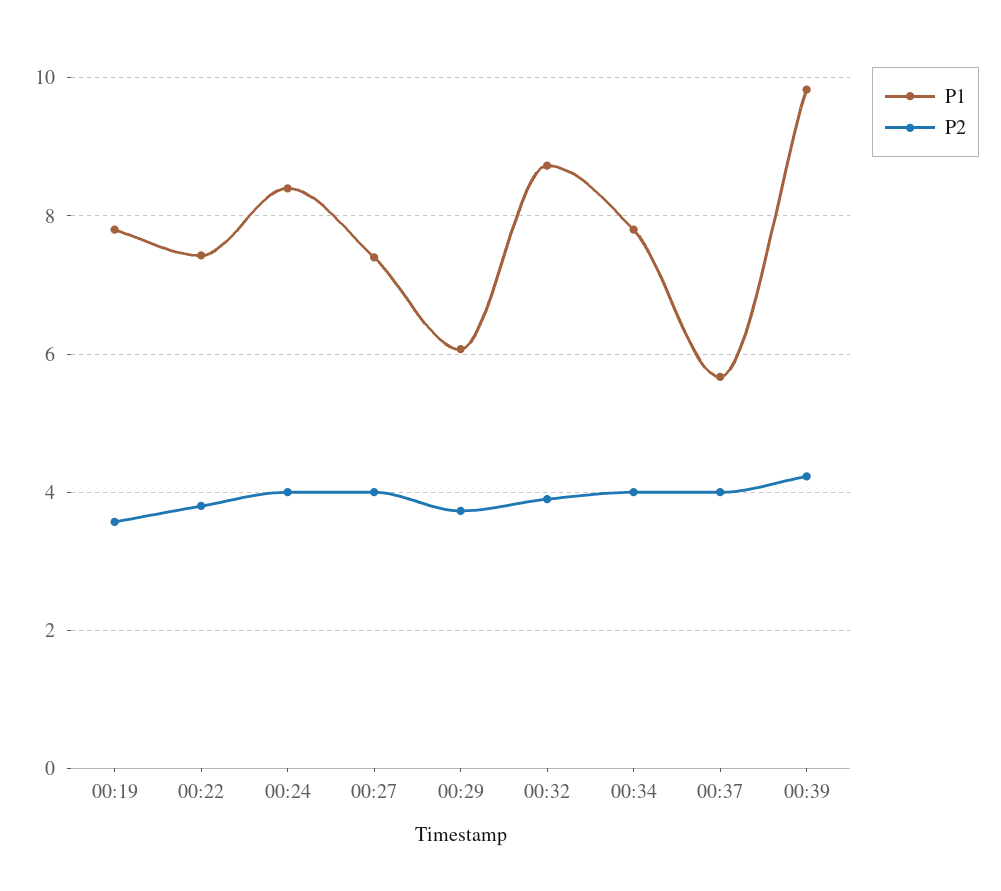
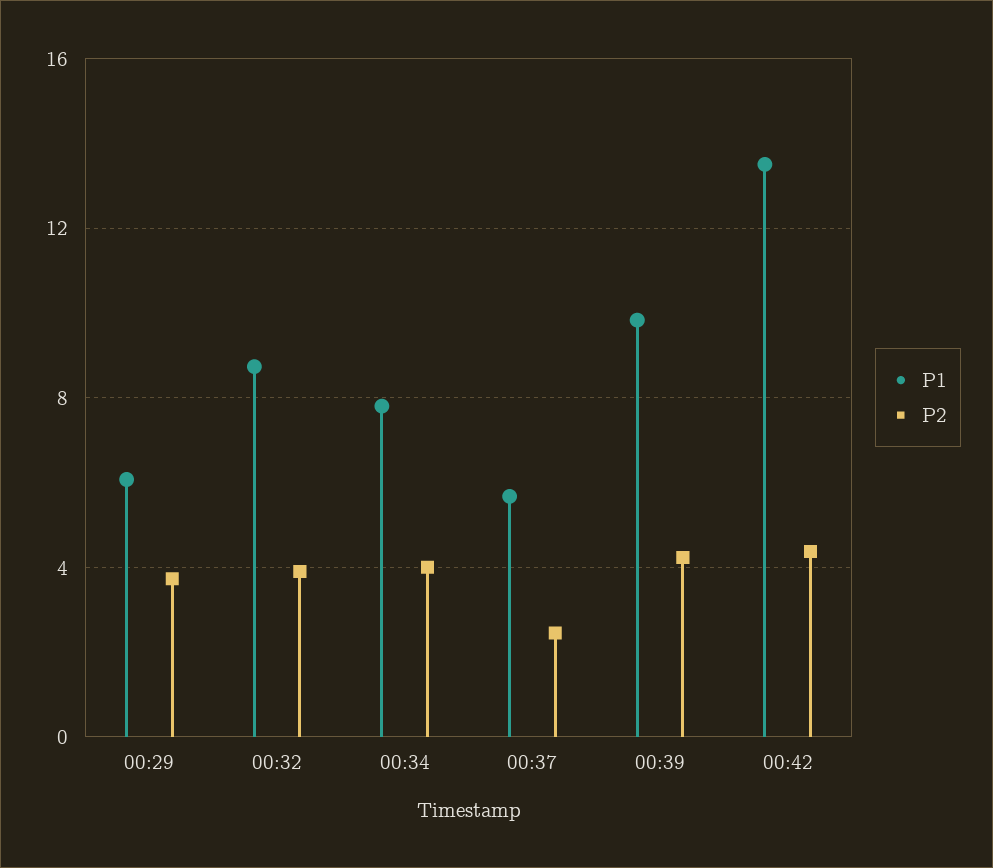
P1, 00:19: 7.8 -> none
P2, 00:19: 3.6 -> none
P1, 00:22: 7.4 -> none
P2, 00:22: 3.8 -> none
P1, 00:24: 8.4 -> none
P2, 00:24: 4 -> none
P1, 00:27: 7.4 -> none
P2, 00:27: 4 -> none
P2, 00:37: 4 -> 2.5
P1, 00:42: none -> 13.5
P2, 00:42: none -> 4.5

